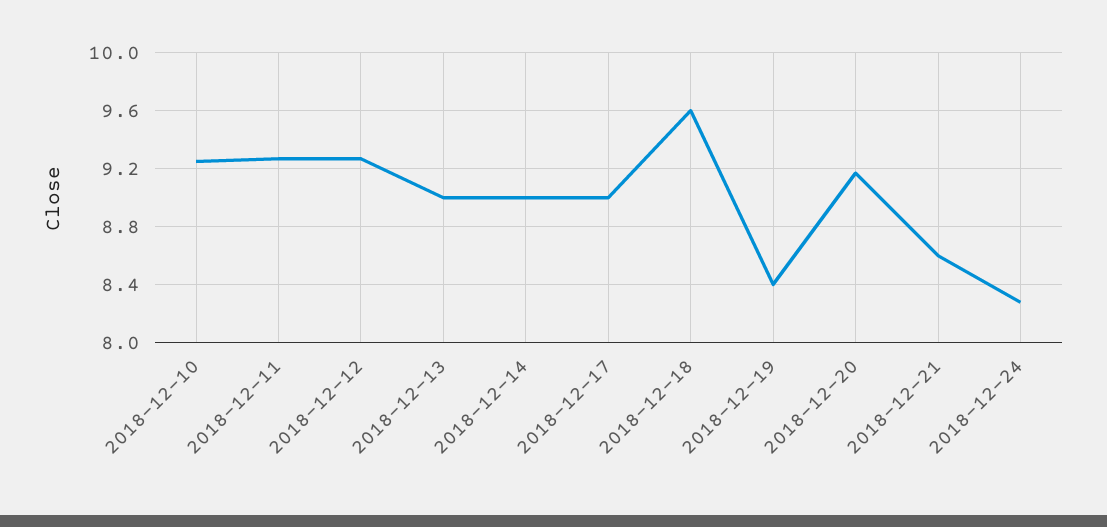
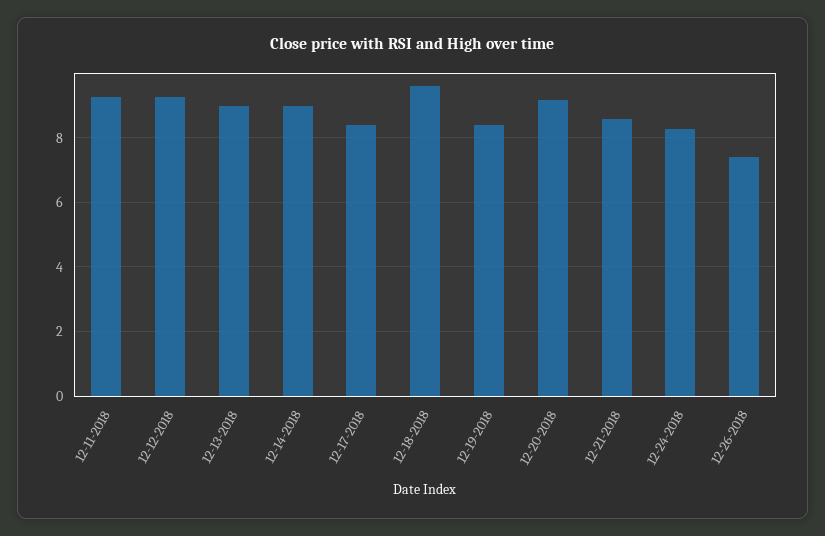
2018-12-10: 9.25 -> none
2018-12-17: 9 -> 8.4
12-26-2018: none -> 7.4

